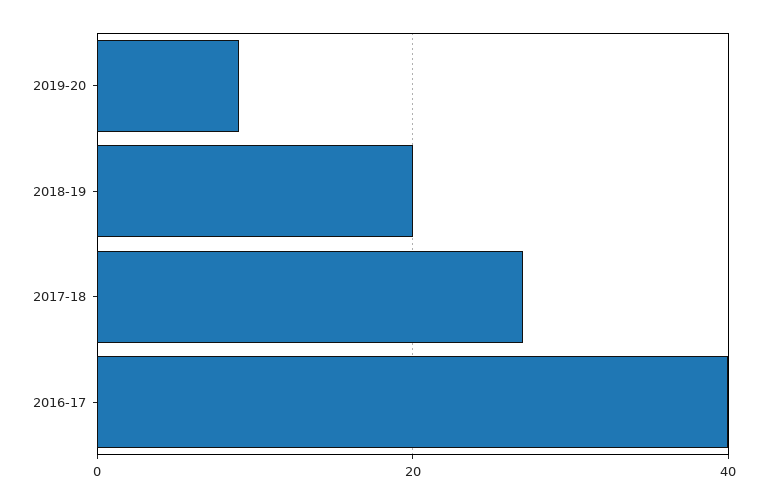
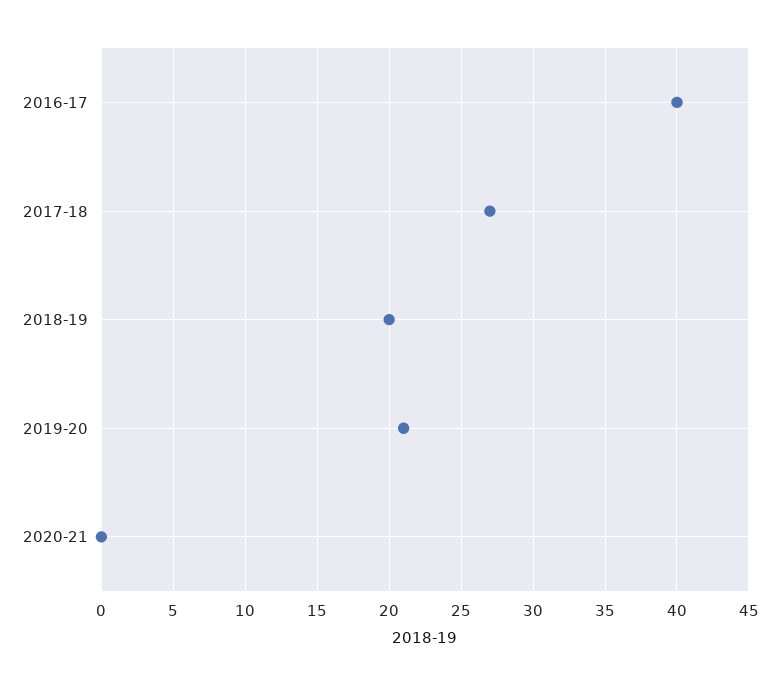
2019-20: 10 -> 21
2020-21: none -> 0

